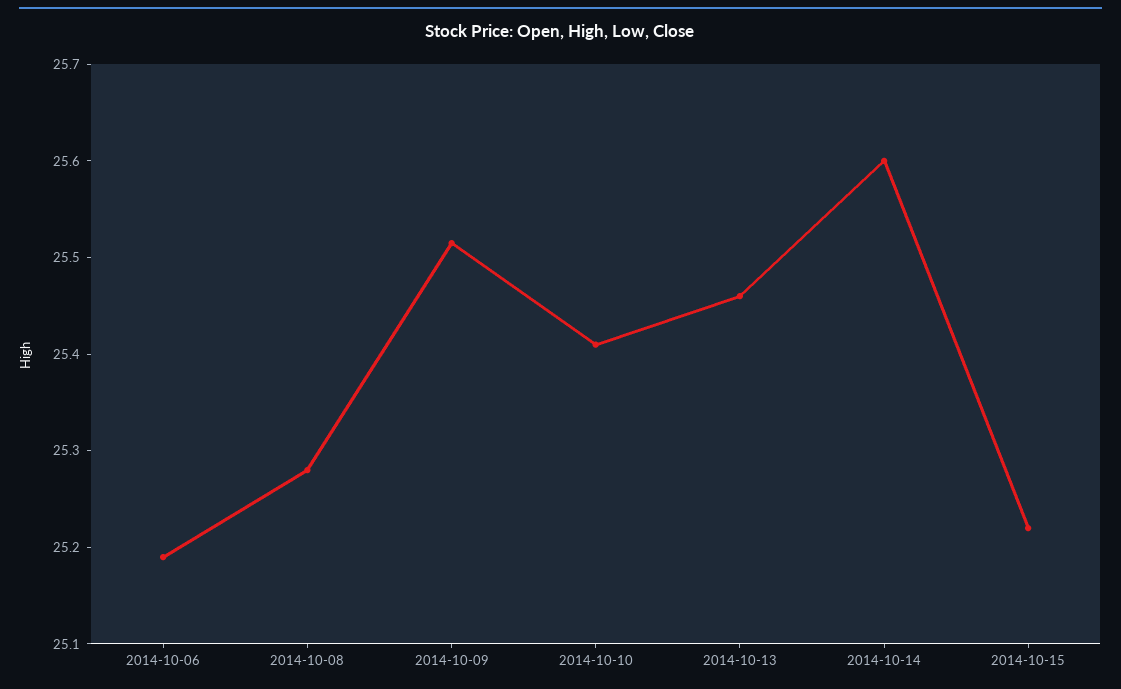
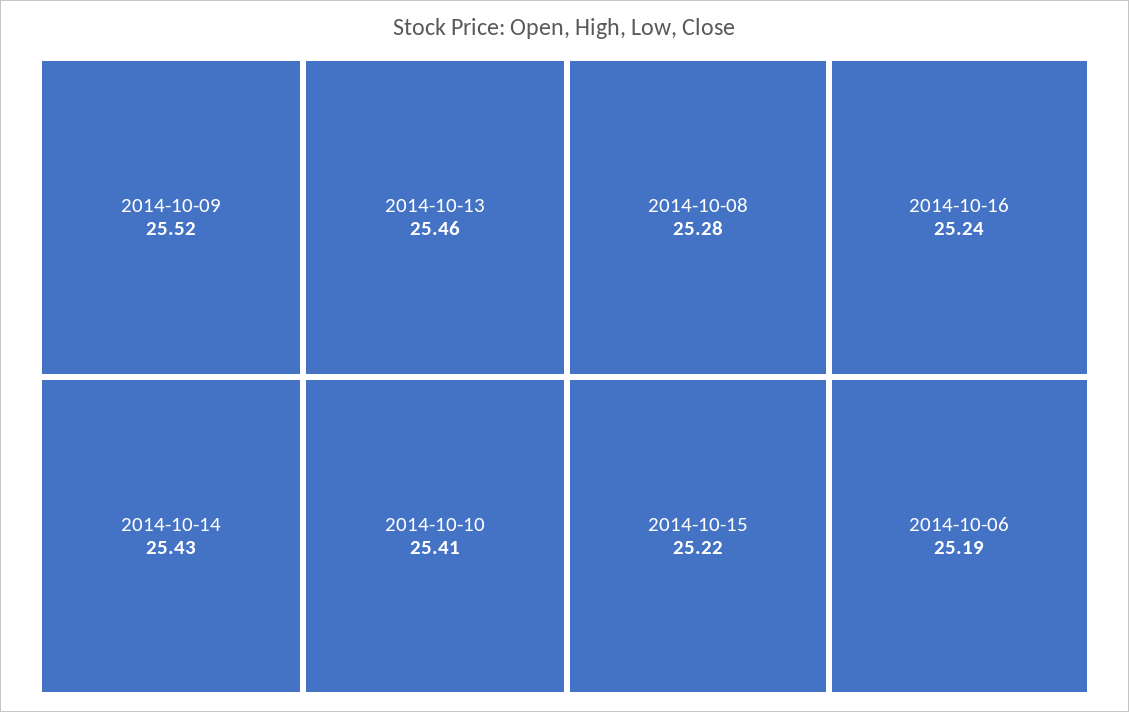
2014-10-14: 25.6 -> 25.43
2014-10-16: none -> 25.24

